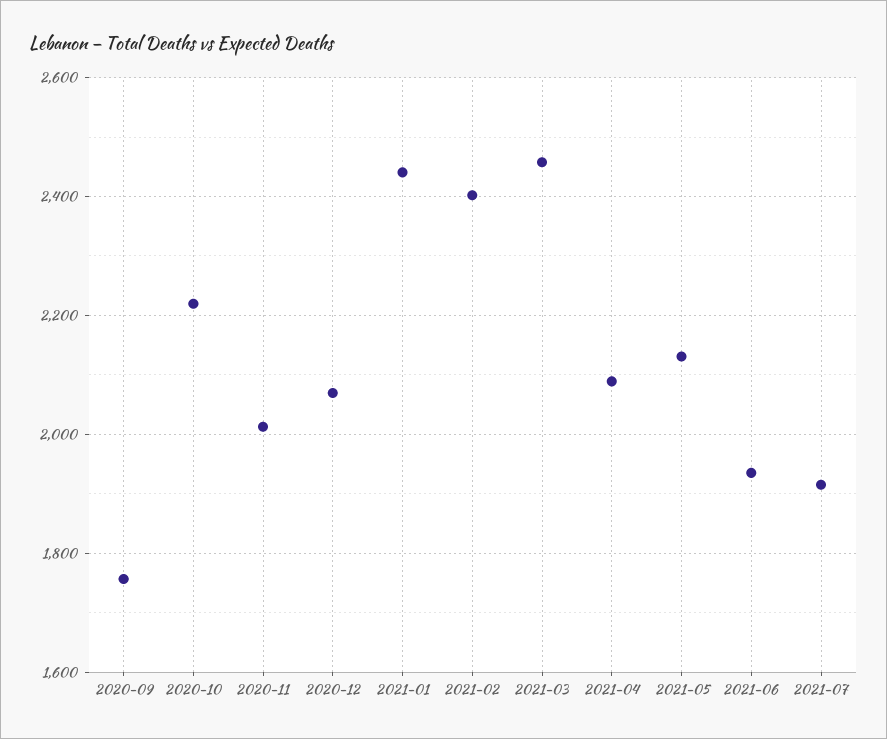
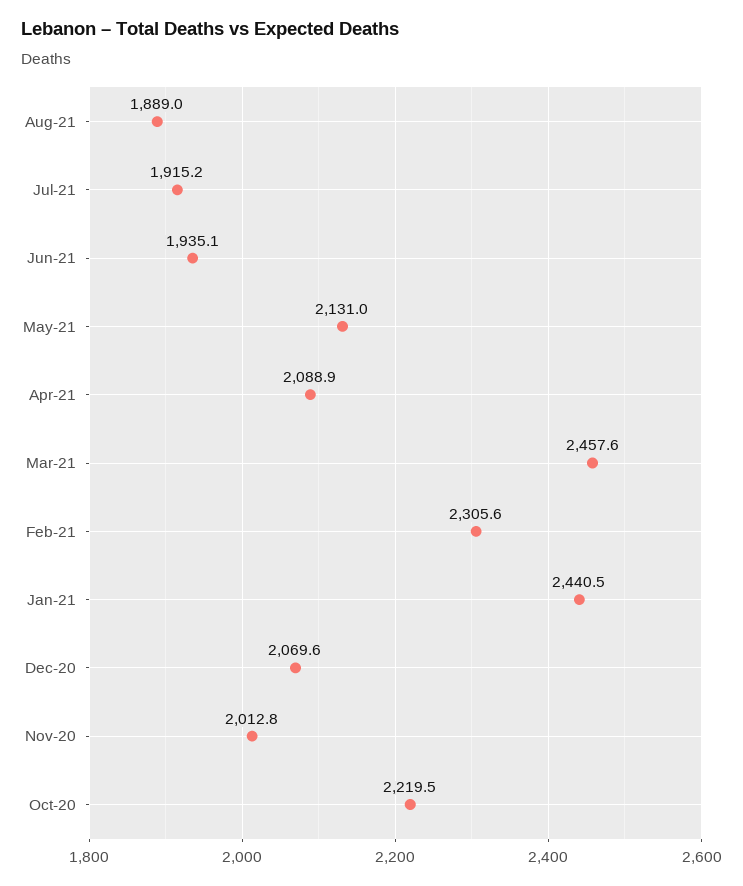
2020-09: 1760 -> none
2021-02: 2400 -> 2305.6
Aug-21: none -> 1889

